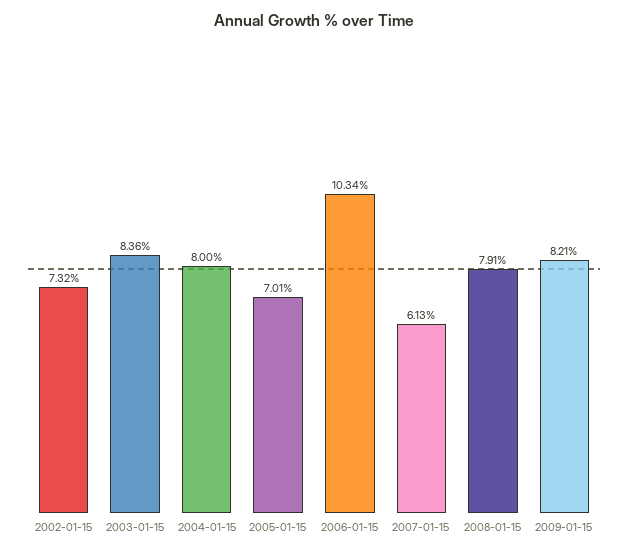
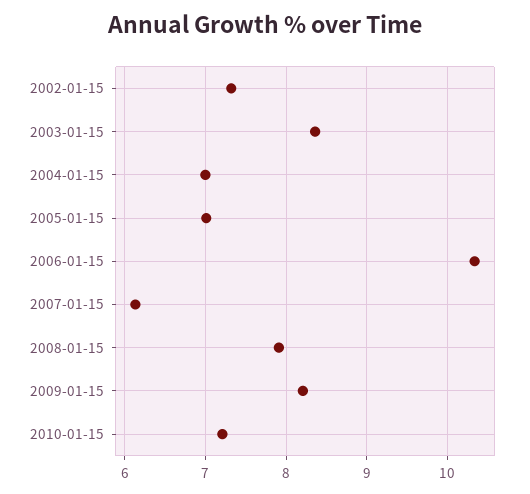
2004-01-15: 8 -> 7
2010-01-15: none -> 7.2

